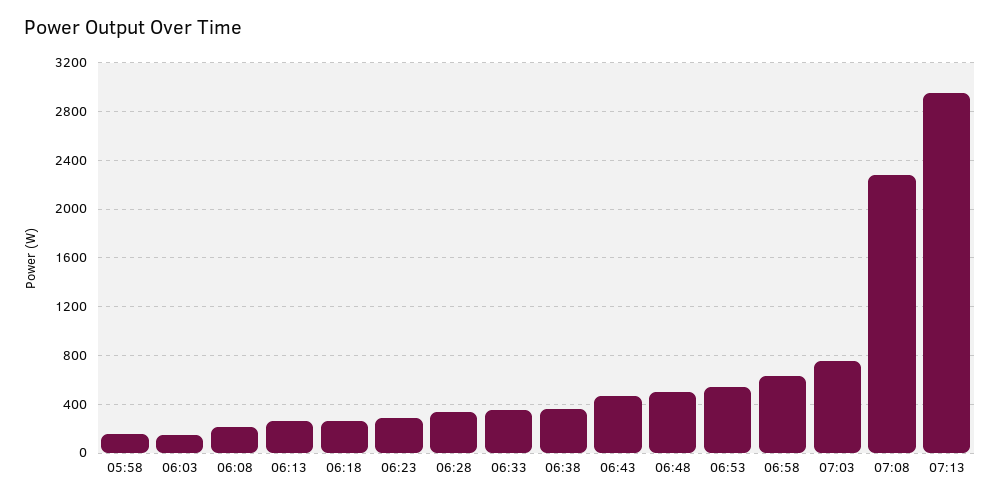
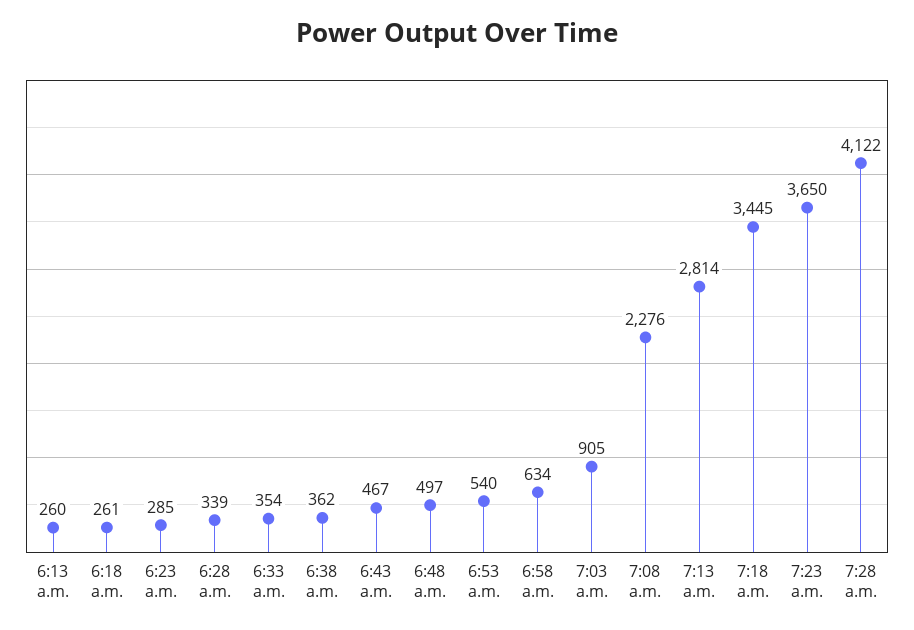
05:58: 150 -> none
06:03: 150 -> none
06:08: 200 -> none
07:03: 750 -> 905
07:13: 2950 -> 2814
7:18 a.m.: none -> 3445
7:23 a.m.: none -> 3650
7:28 a.m.: none -> 4122

